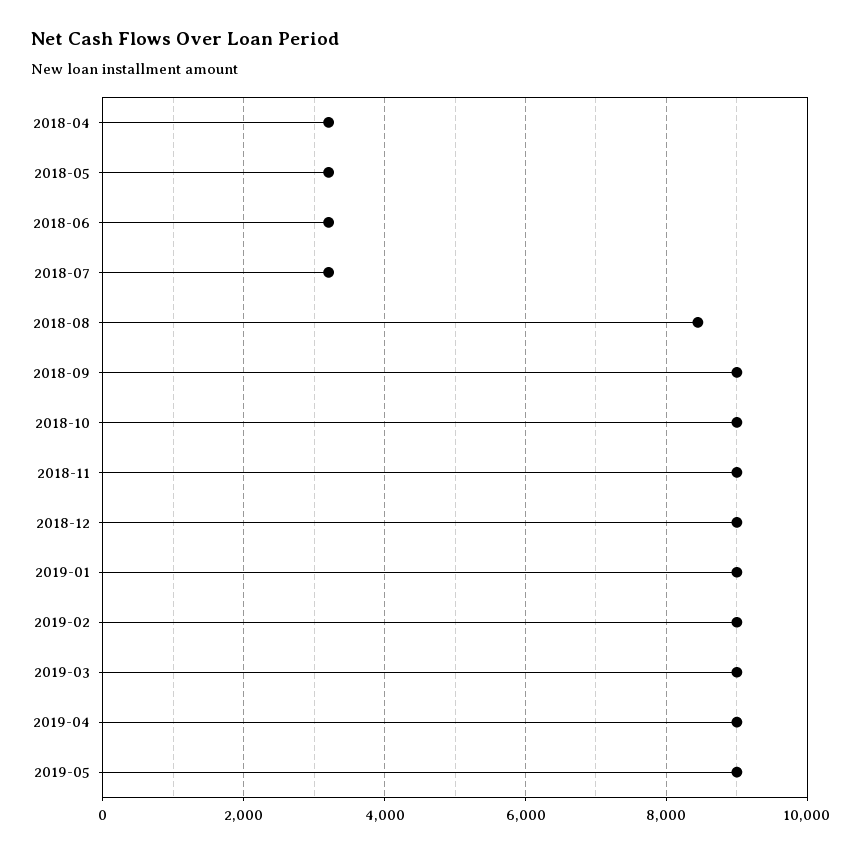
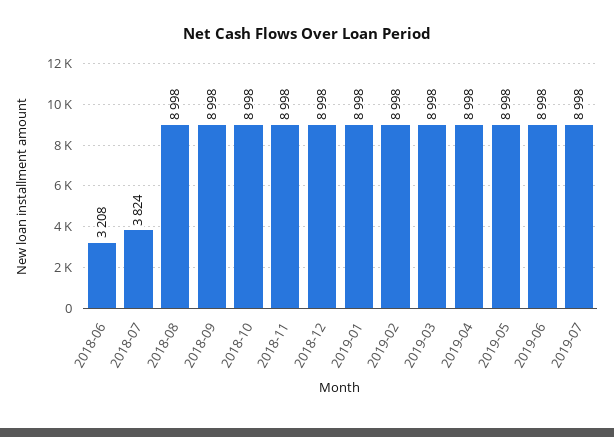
2018-04: 3200 -> none
2018-05: 3200 -> none
2018-07: 3200 -> 3824
2018-08: 8400 -> 8998
2019-06: none -> 8998
2019-07: none -> 8998

